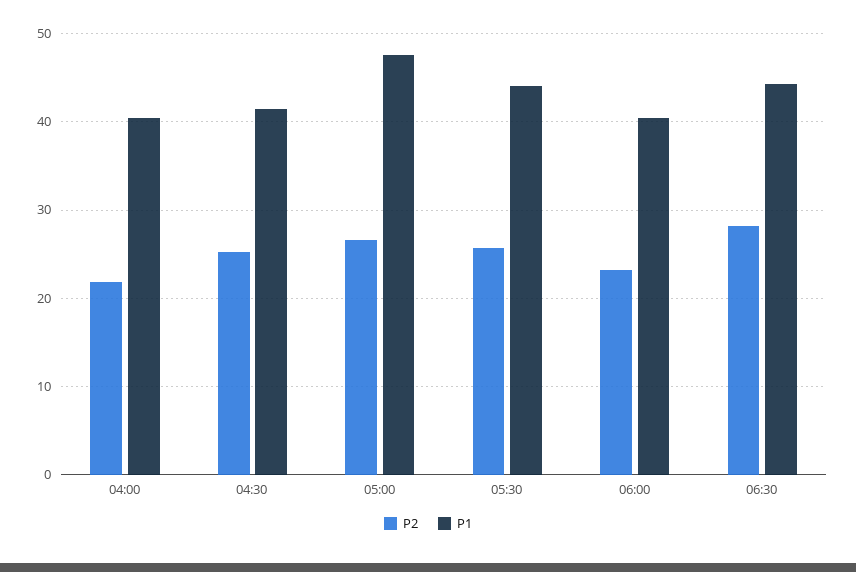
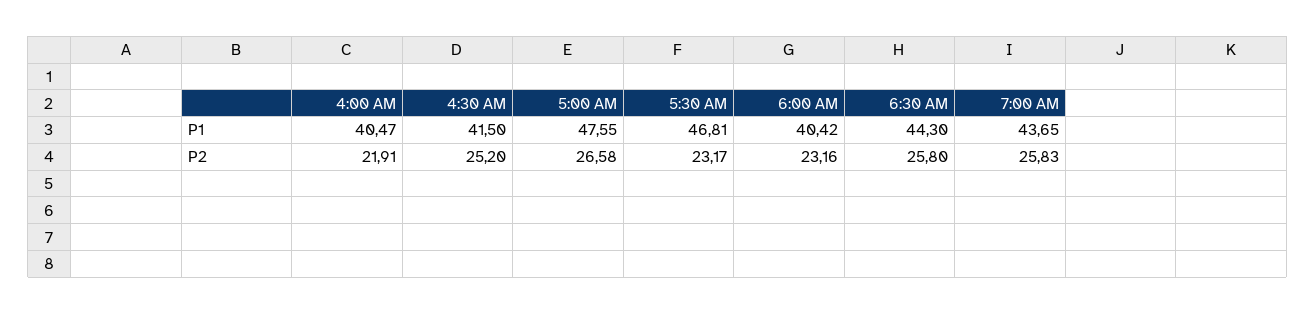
P2, 05:30: 26 -> 23.17
P1, 05:30: 44 -> 46.81
P2, 06:30: 28 -> 25.8
P1, 7:00 AM: none -> 43.65
P2, 7:00 AM: none -> 25.83

